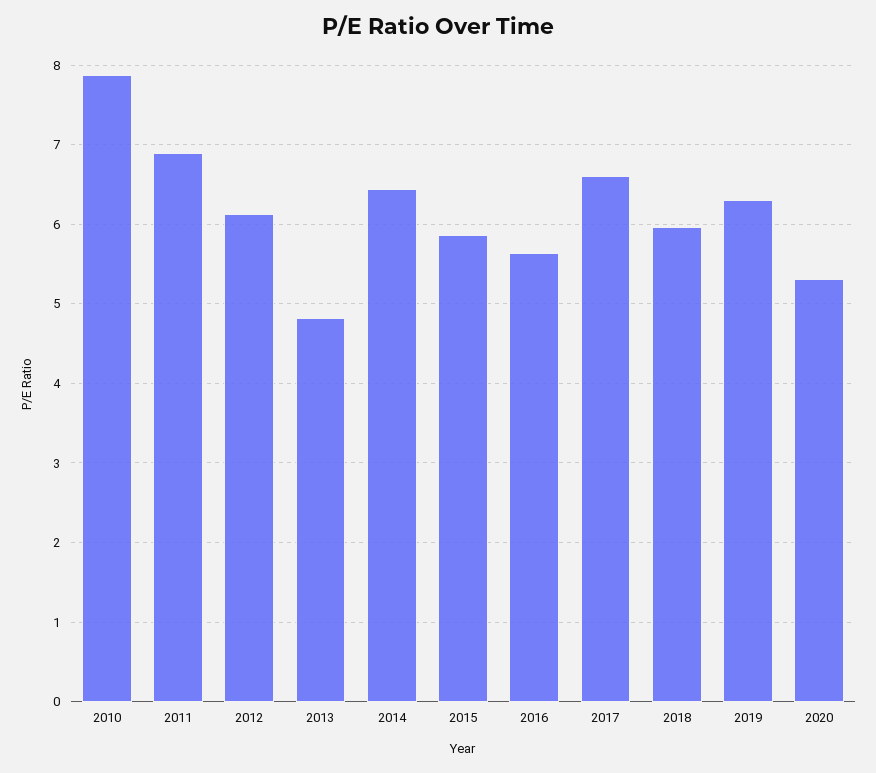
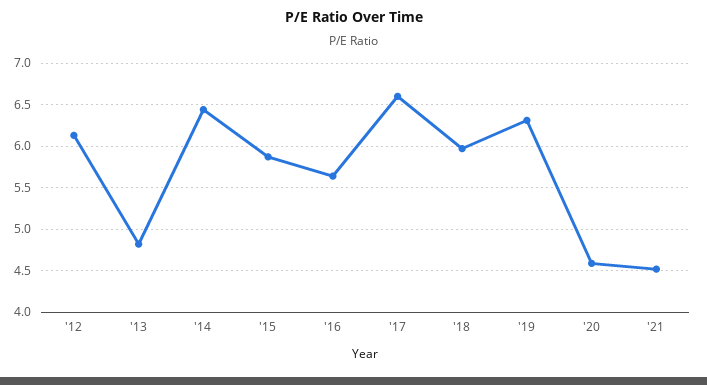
2010: 7.9 -> none
2011: 6.9 -> none
2020: 5.3 -> 4.6
'21: none -> 4.5

